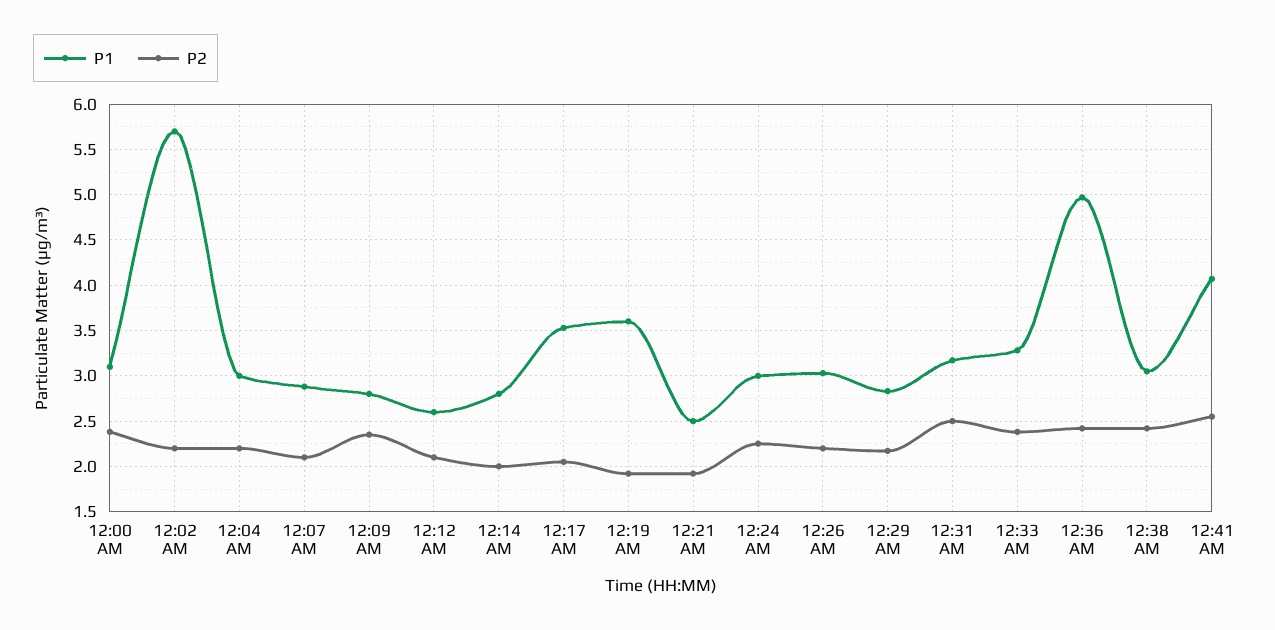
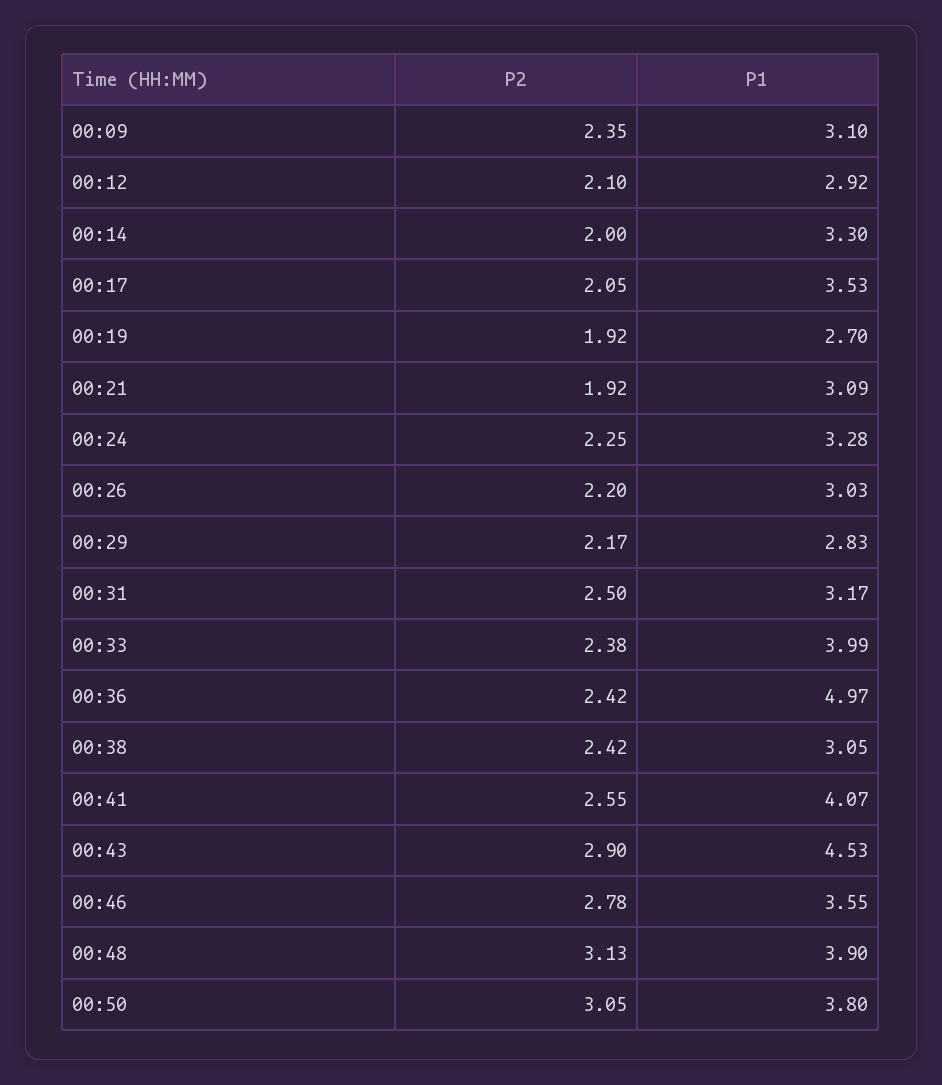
P1, 12:00 AM: 3.1 -> none
P2, 12:00 AM: 2.4 -> none
P1, 12:02 AM: 5.7 -> none
P2, 12:02 AM: 2.2 -> none
P1, 12:04 AM: 3 -> none
P2, 12:04 AM: 2.2 -> none
P1, 12:07 AM: 2.9 -> none
P2, 12:07 AM: 2.1 -> none
P1, 12:09 AM: 2.8 -> 3.1
P1, 12:12 AM: 2.6 -> 2.92
P1, 12:14 AM: 2.8 -> 3.3
P1, 12:19 AM: 3.6 -> 2.7
P1, 12:21 AM: 2.5 -> 3.09
P1, 12:24 AM: 3 -> 3.28
P1, 12:33 AM: 3.3 -> 3.99
P2, 00:43: none -> 2.9
P1, 00:43: none -> 4.53
P2, 00:46: none -> 2.78
P1, 00:46: none -> 3.55
P2, 00:48: none -> 3.13
P1, 00:48: none -> 3.9
P2, 00:50: none -> 3.05
P1, 00:50: none -> 3.8

